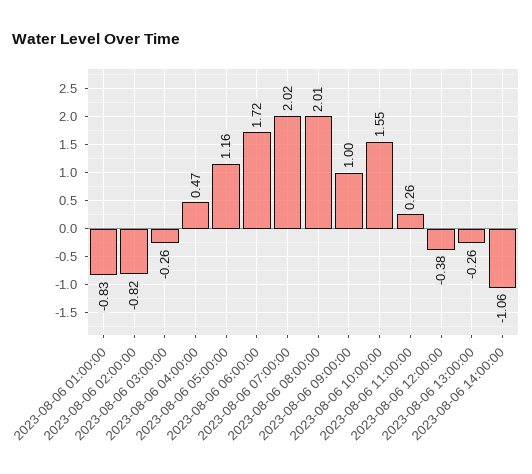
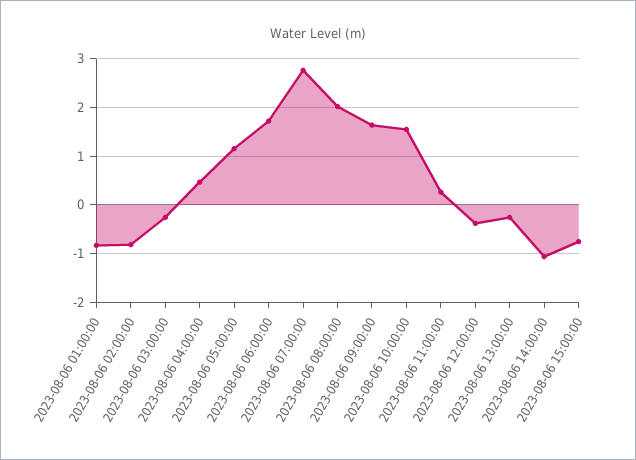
2023-08-06 07:00:00: 2.02 -> 2.8
2023-08-06 09:00:00: 1 -> 1.6
2023-08-06 15:00:00: none -> -0.8

